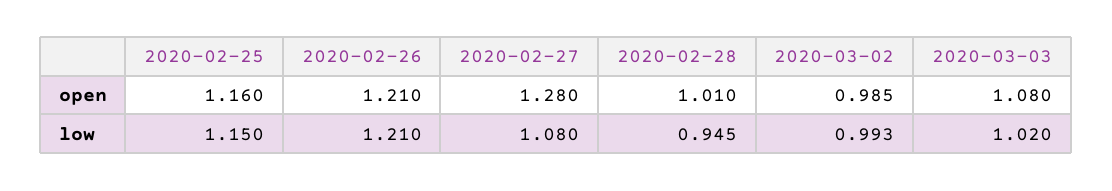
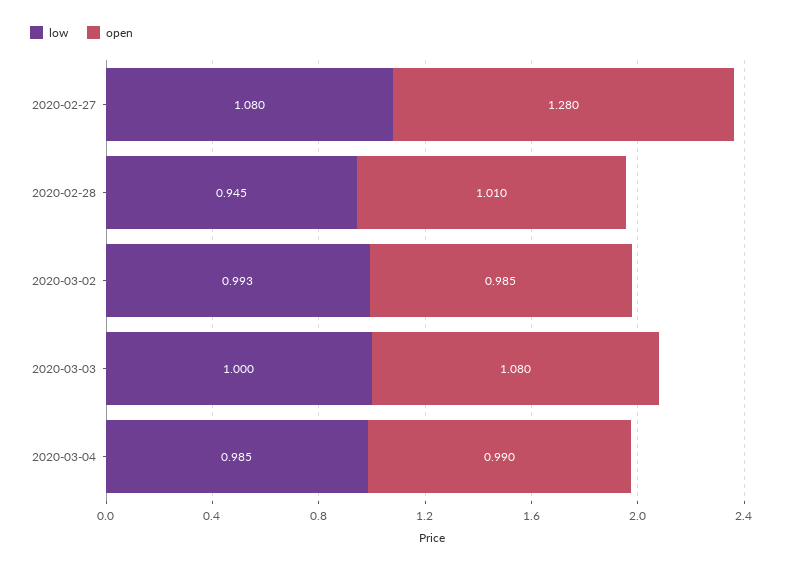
open, 2020-02-25: 1.16 -> none
open, 2020-02-26: 1.21 -> none
low, 2020-02-25: 1.15 -> none
low, 2020-02-26: 1.21 -> none
low, 2020-03-03: 1.02 -> 1
low, 2020-03-04: none -> 0.985
open, 2020-03-04: none -> 0.99

